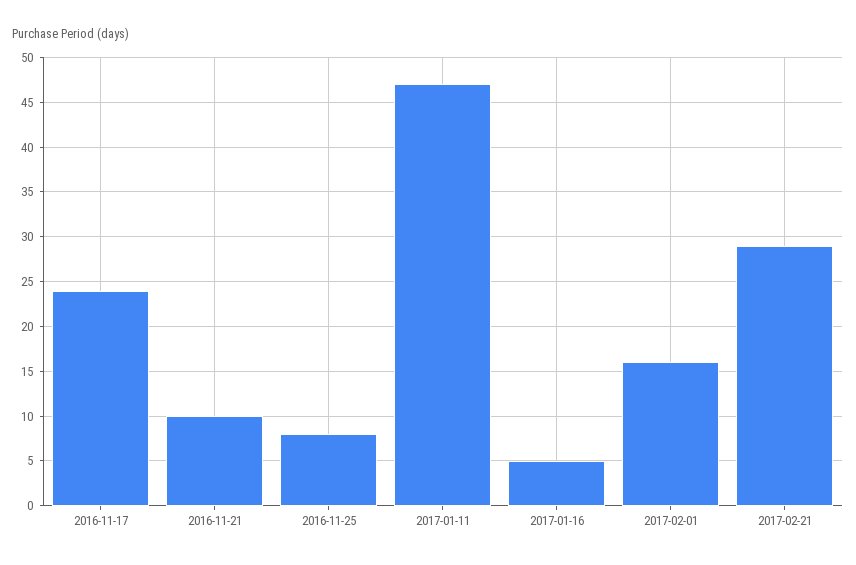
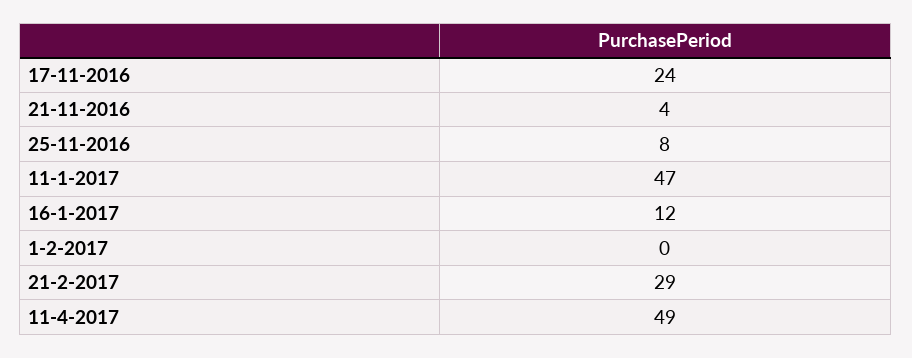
2016-11-21: 10 -> 4
2017-01-16: 5 -> 12
2017-02-01: 16 -> 0
11-4-2017: none -> 49

